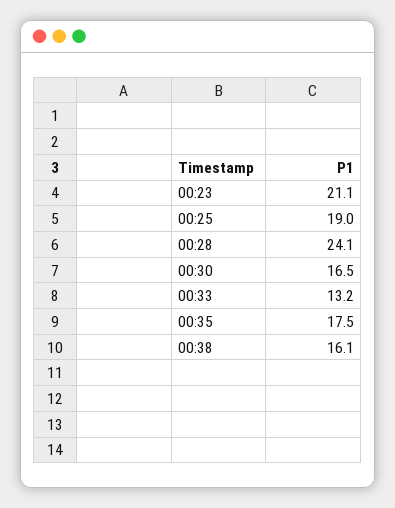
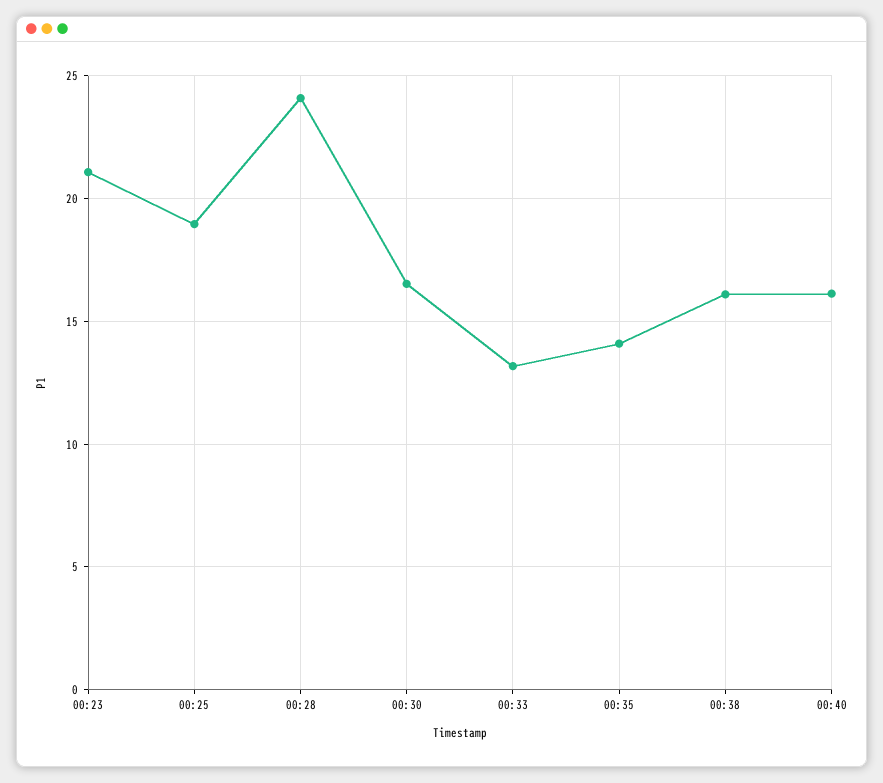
00:35: 17.5 -> 14
00:40: none -> 16

